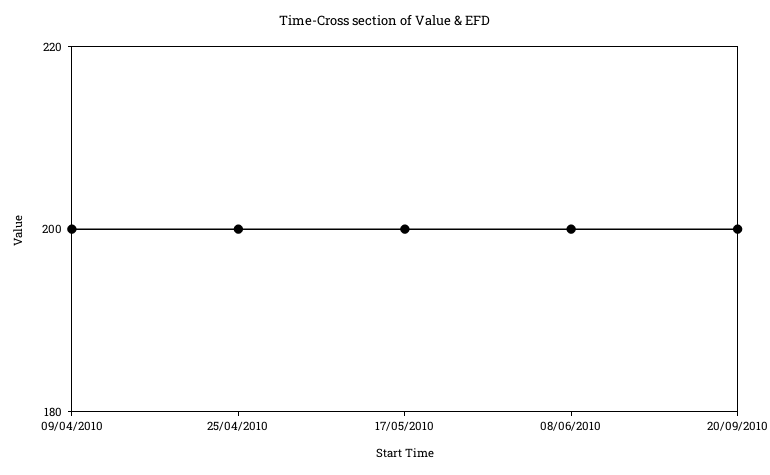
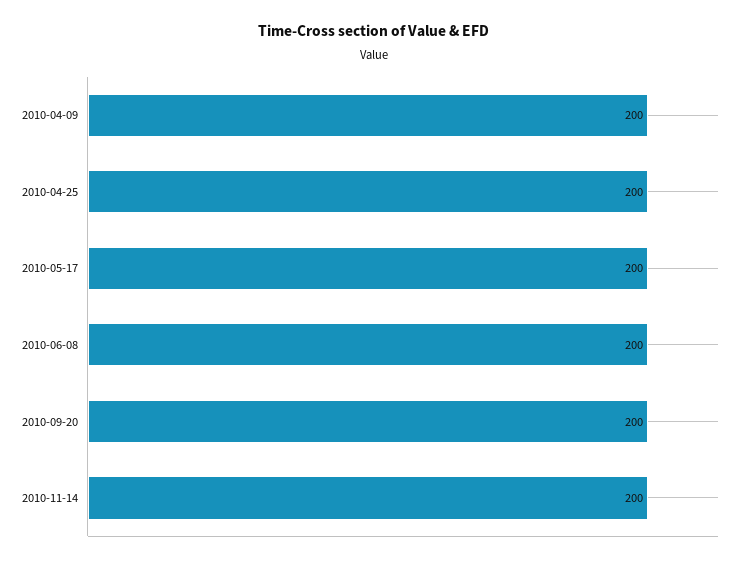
2010-11-14: none -> 200

